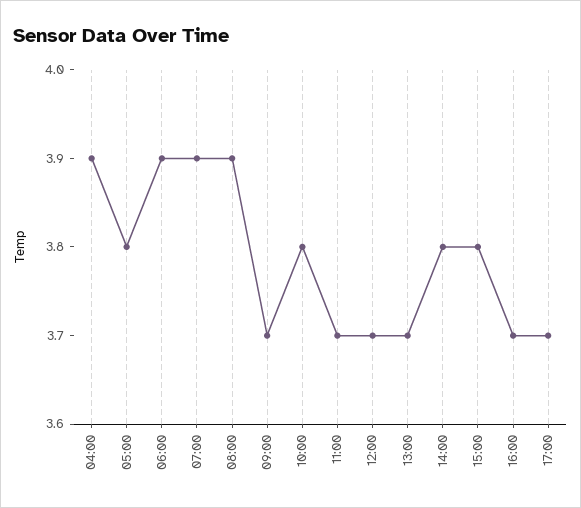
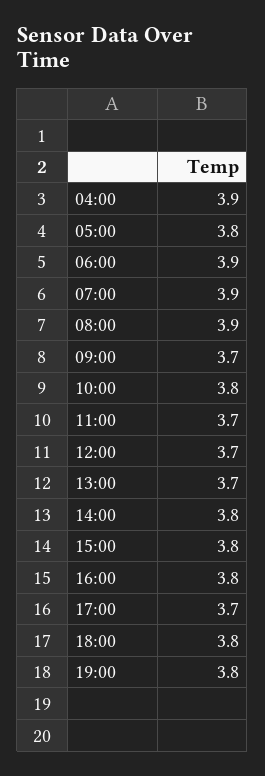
16:00: 3.7 -> 3.8
18:00: none -> 3.8
19:00: none -> 3.8

